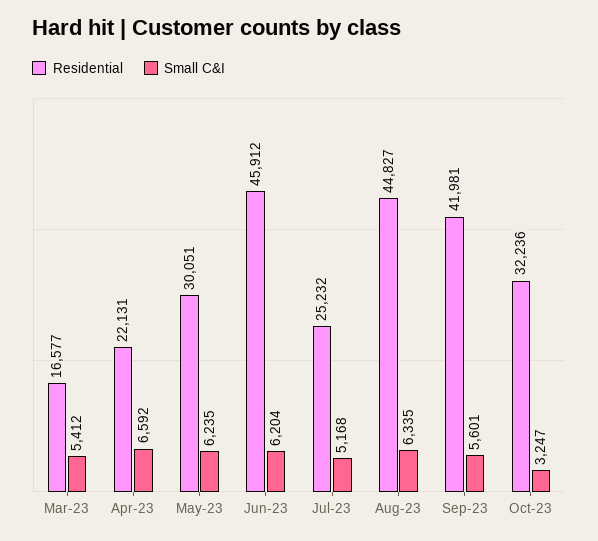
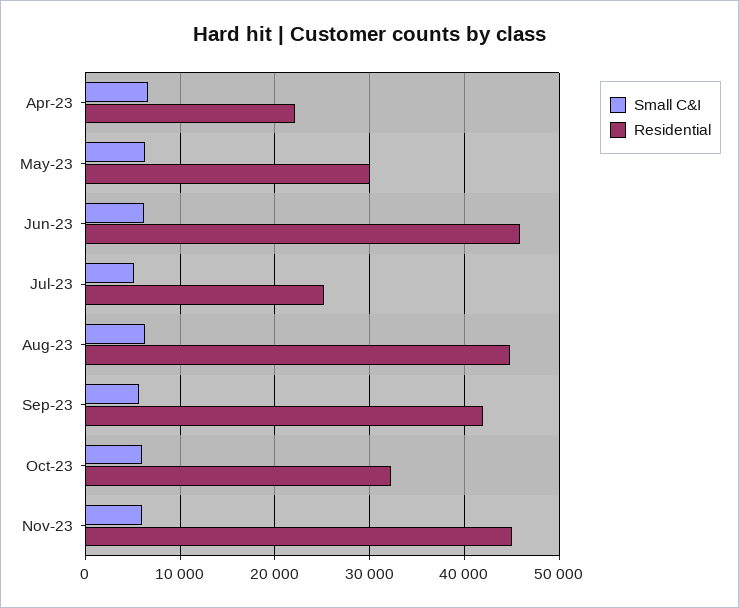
Residential, Mar-23: 16577 -> none
Small C&I, Mar-23: 5412 -> none
Small C&I, Oct-23: 3247 -> 6000
Small C&I, Nov-23: none -> 6000
Residential, Nov-23: none -> 45000

